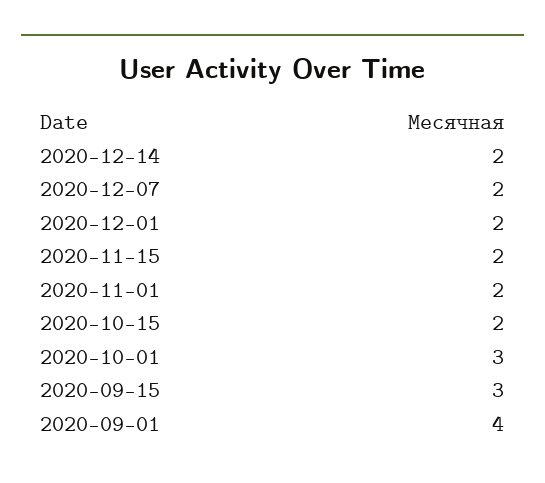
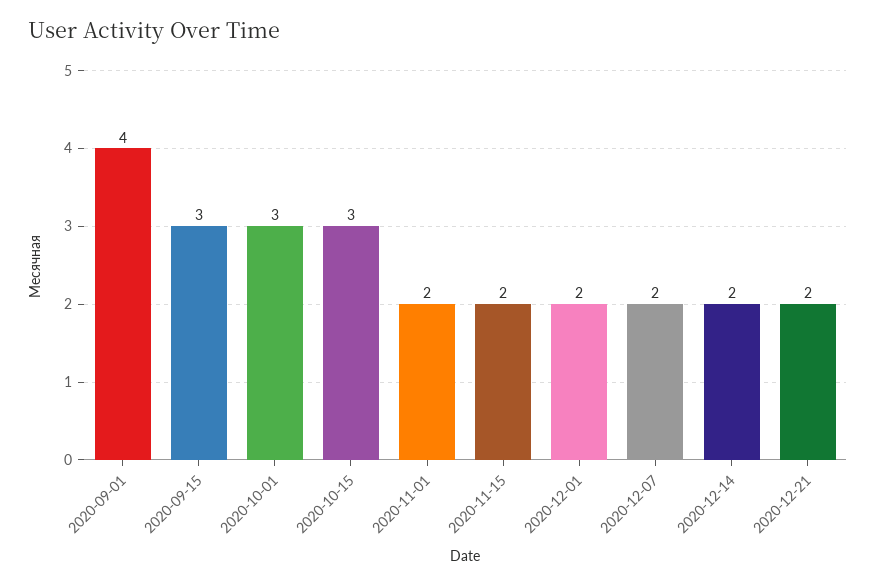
2020-10-15: 2 -> 3
2020-12-21: none -> 2

